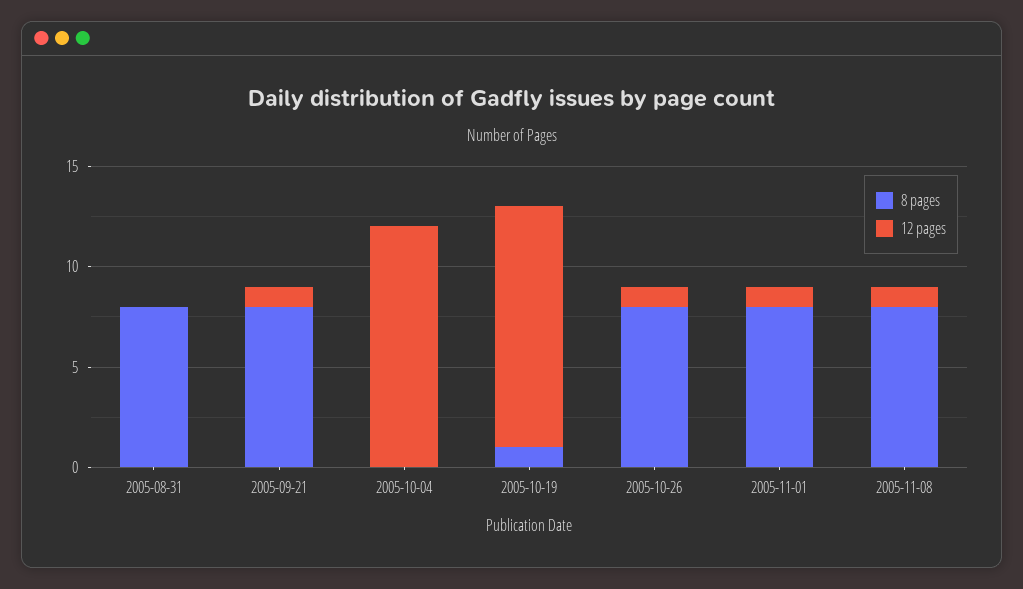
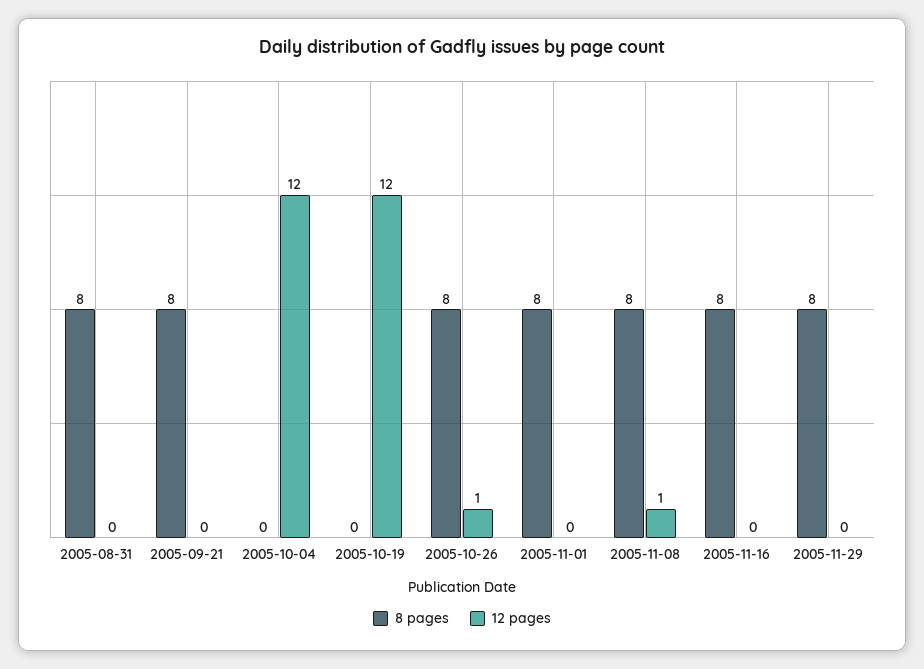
12 pages, 2005-09-21: 1 -> 0
8 pages, 2005-10-19: 1 -> 0
12 pages, 2005-11-01: 1 -> 0
8 pages, 2005-11-16: none -> 8
12 pages, 2005-11-16: none -> 0
8 pages, 2005-11-29: none -> 8
12 pages, 2005-11-29: none -> 0

